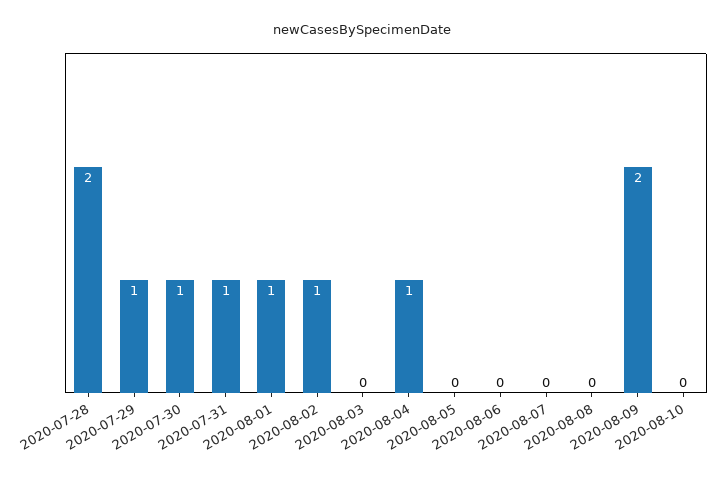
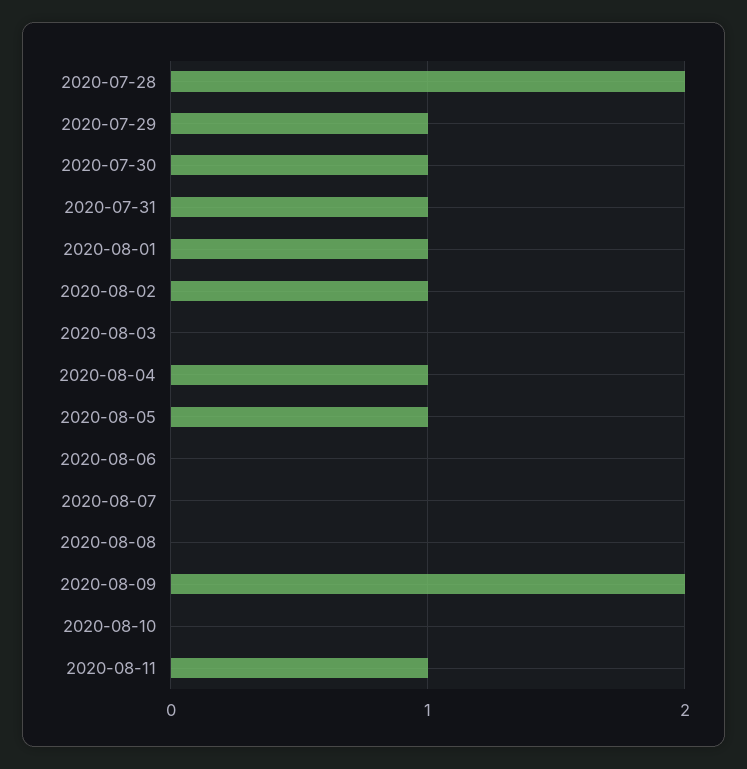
2020-08-05: 0 -> 1
2020-08-11: none -> 1

